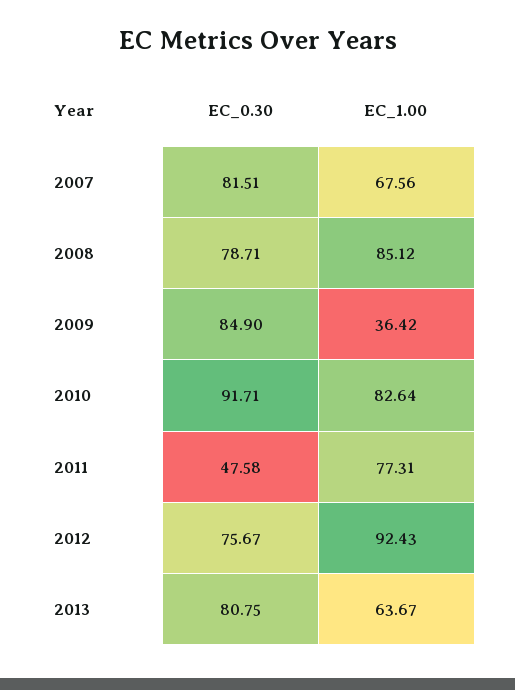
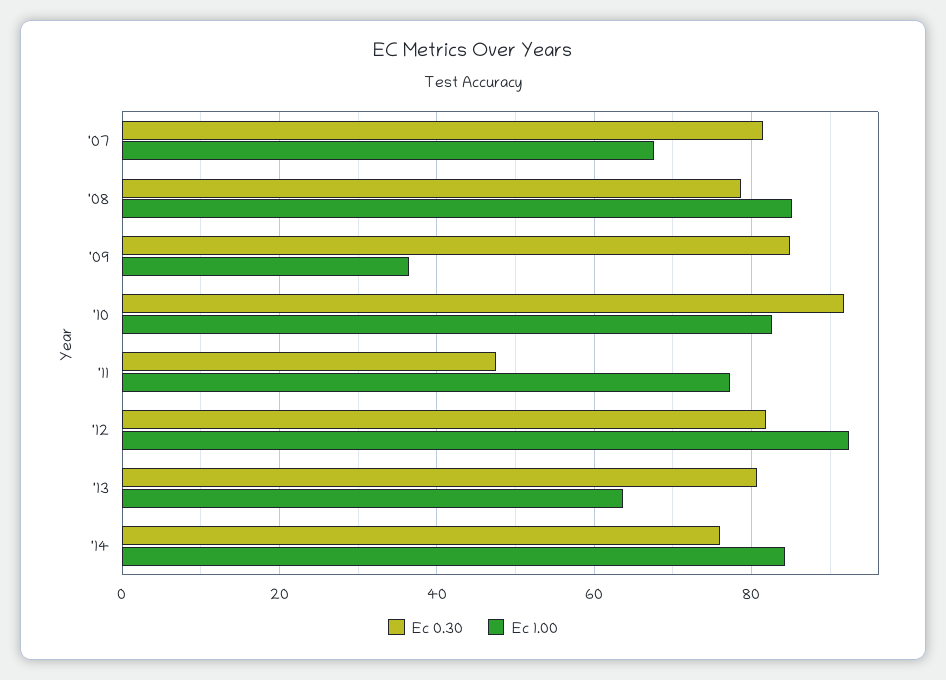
EC_0.30, 2012: 75.67 -> 82
EC_0.30, '14: none -> 76
EC_1.00, '14: none -> 84

